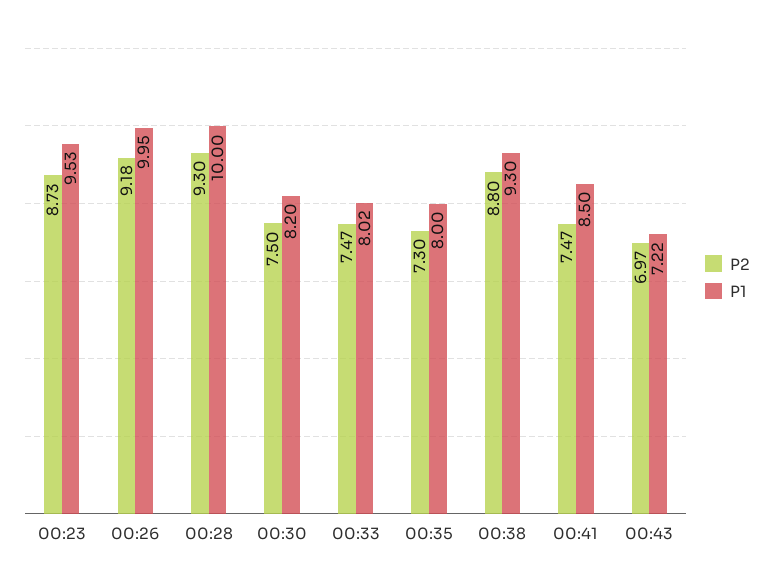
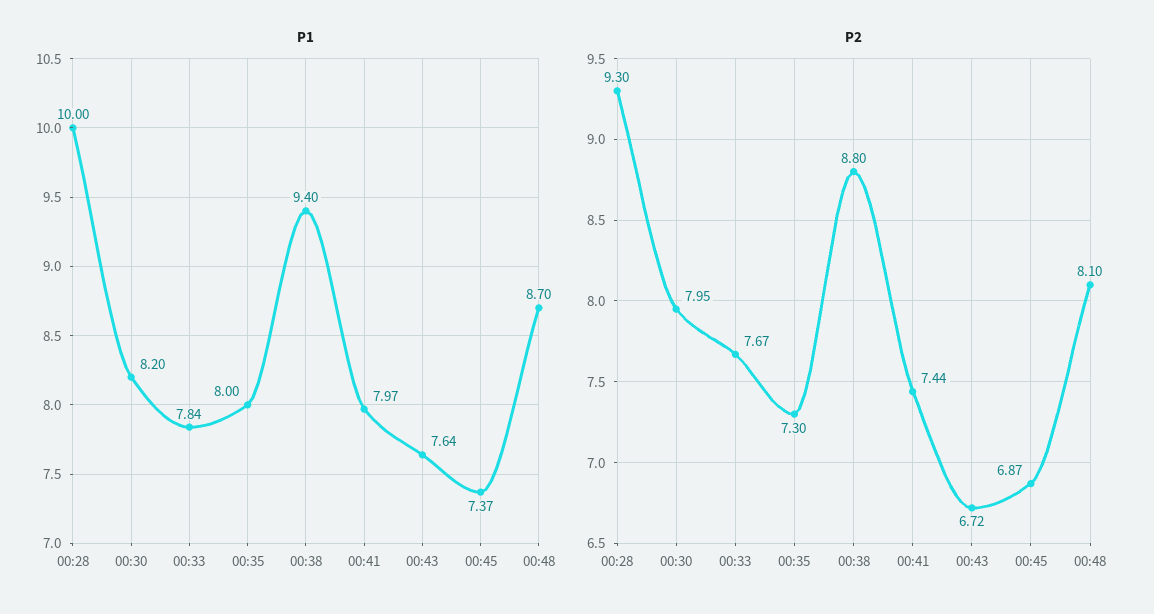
P2, 00:23: 8.73 -> none
P1, 00:23: 9.53 -> none
P2, 00:26: 9.18 -> none
P1, 00:26: 9.95 -> none
P2, 00:30: 7.5 -> 7.95
P2, 00:33: 7.47 -> 7.67
P1, 00:33: 8.02 -> 7.84
P1, 00:38: 9.3 -> 9.4
P2, 00:41: 7.47 -> 7.44
P1, 00:41: 8.5 -> 7.97
P2, 00:43: 6.97 -> 6.72
P1, 00:43: 7.22 -> 7.64
P1, 00:45: none -> 7.37
P1, 00:48: none -> 8.7
P2, 00:45: none -> 6.87
P2, 00:48: none -> 8.1

